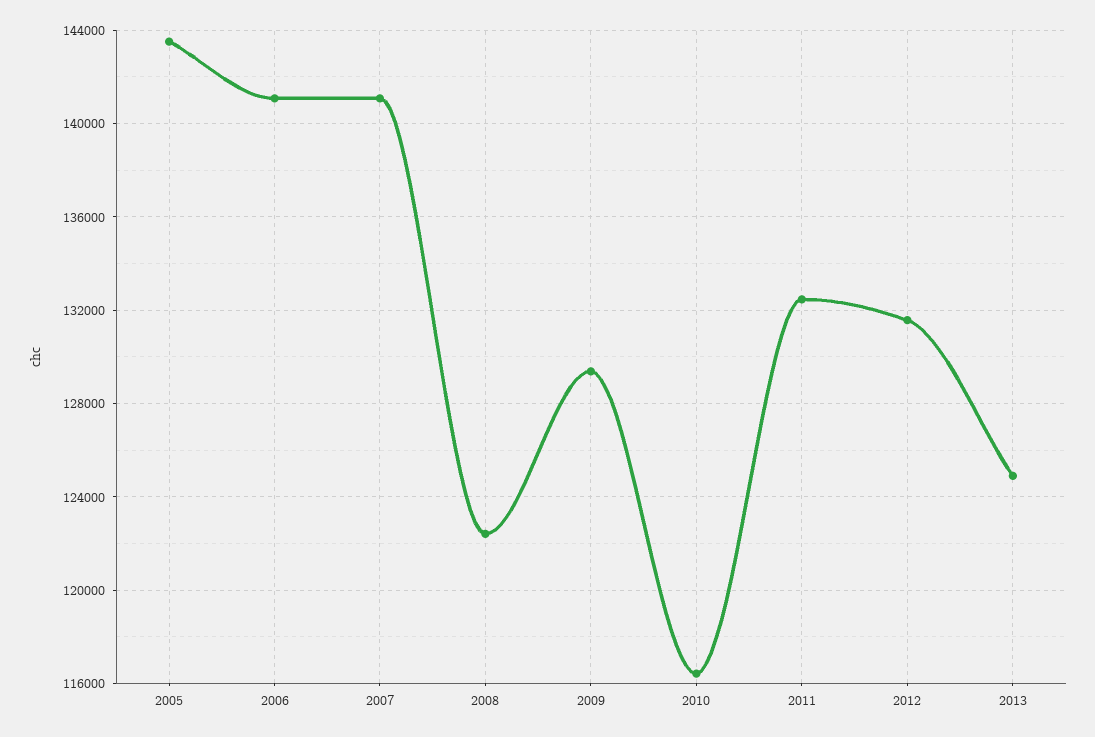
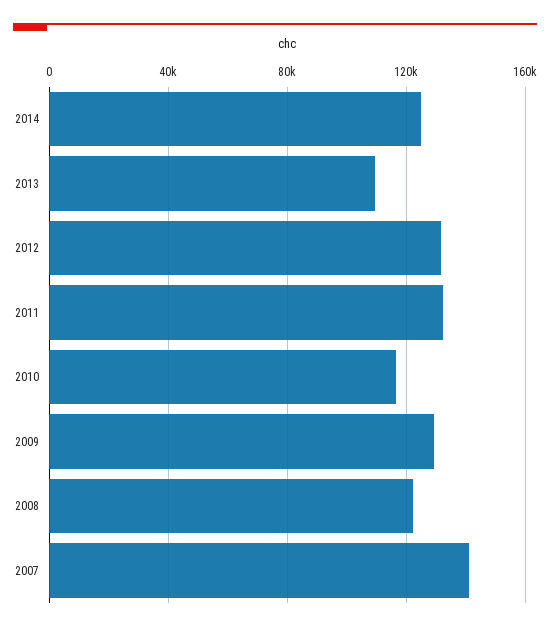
2005: 143500 -> none
2006: 141000 -> none
2013: 125000 -> 110000
2014: none -> 125000

